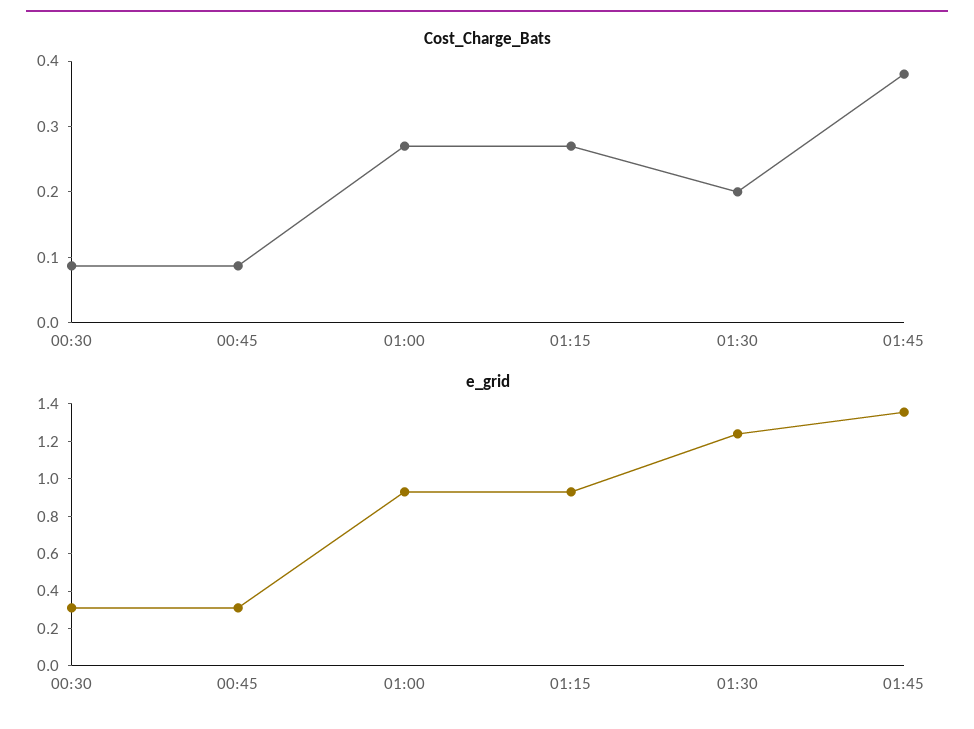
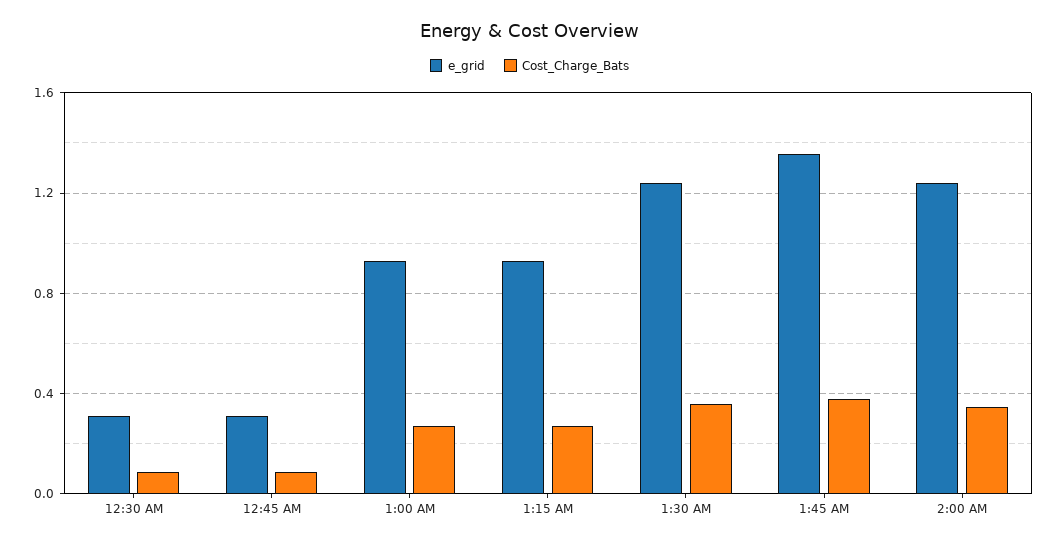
Cost_Charge_Bats, 01:30: 0.2 -> 0.35
e_grid, 2:00 AM: none -> 1.25
Cost_Charge_Bats, 2:00 AM: none -> 0.35

